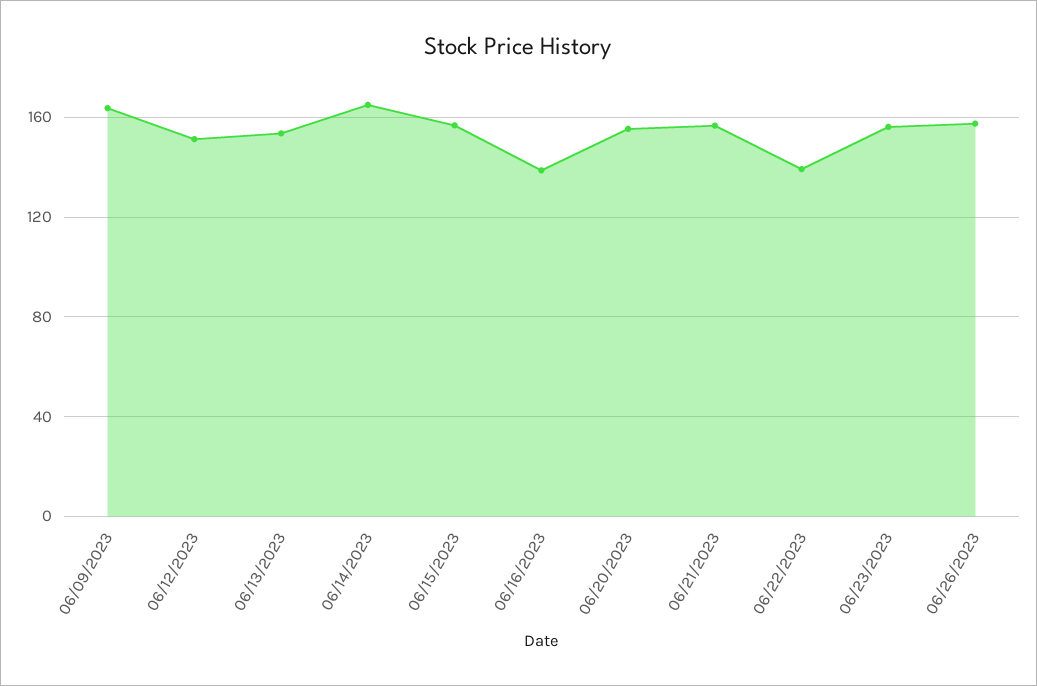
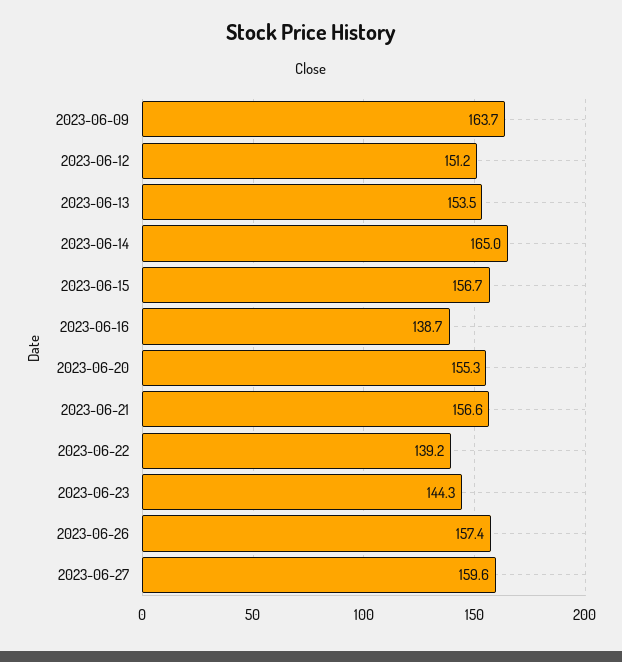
06/23/2023: 155 -> 144.3
2023-06-27: none -> 159.6

